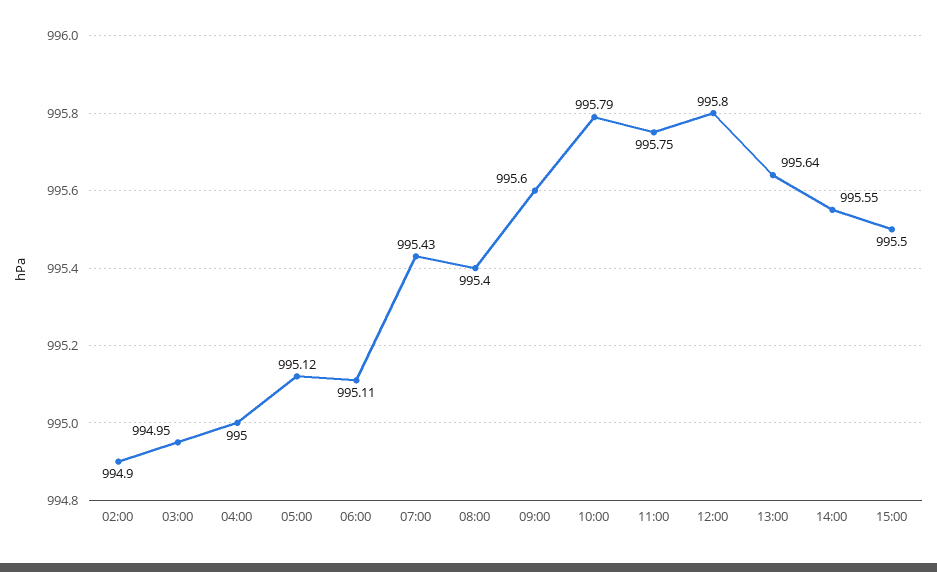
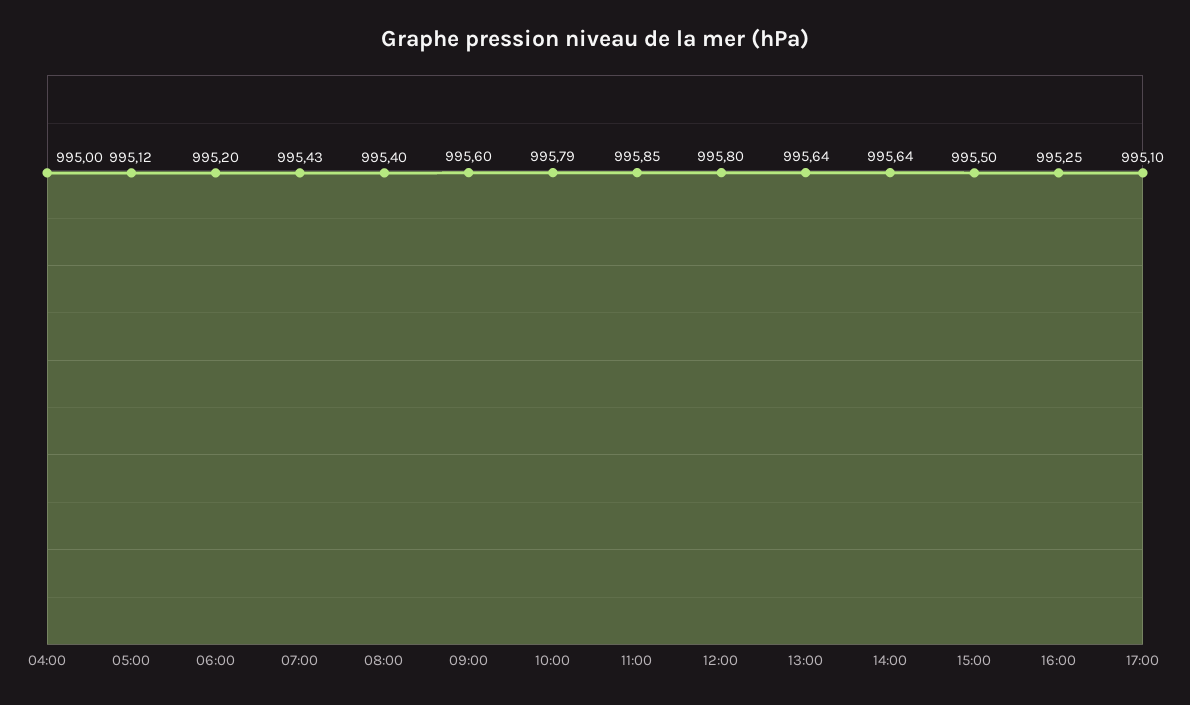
02:00: 994.9 -> none
03:00: 994.95 -> none
06:00: 995.11 -> 995.2
11:00: 995.75 -> 995.85
14:00: 995.55 -> 995.64
16:00: none -> 995.25
17:00: none -> 995.1

